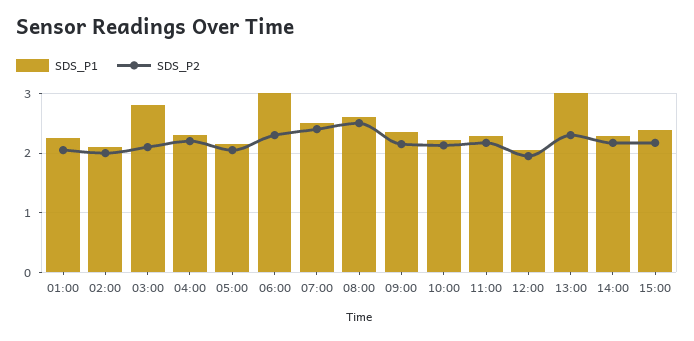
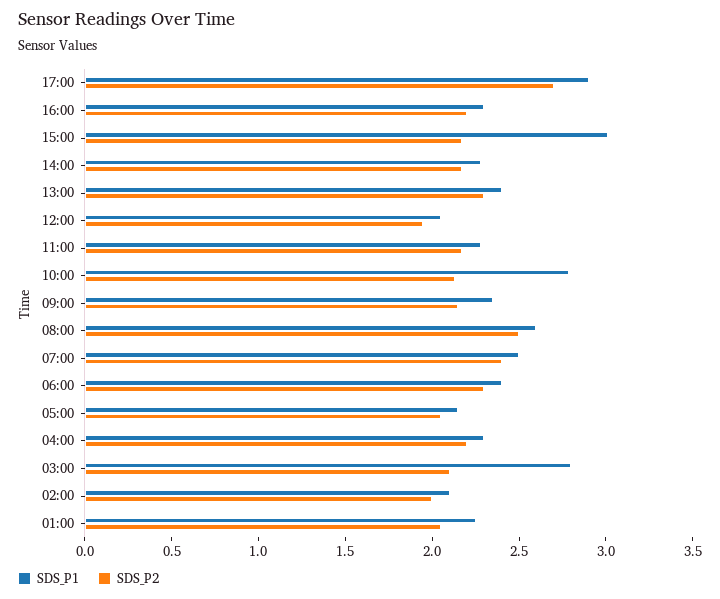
SDS_P1, 06:00: 3 -> 2.4
SDS_P1, 10:00: 2.2 -> 2.8
SDS_P1, 13:00: 3 -> 2.4
SDS_P1, 15:00: 2.4 -> 3
SDS_P1, 17:00: none -> 2.9
SDS_P2, 17:00: none -> 2.7
SDS_P1, 16:00: none -> 2.3
SDS_P2, 16:00: none -> 2.2

